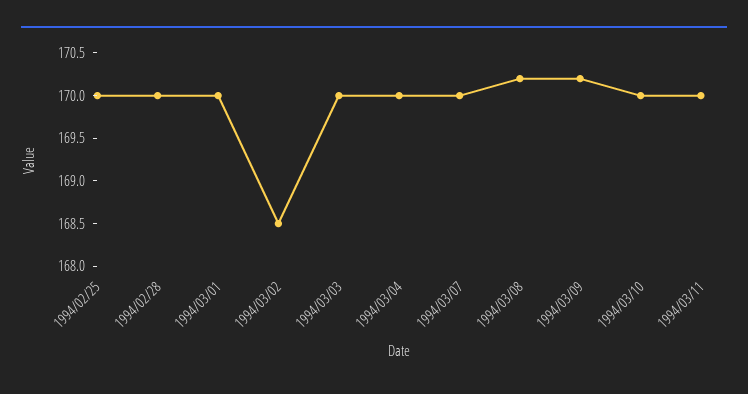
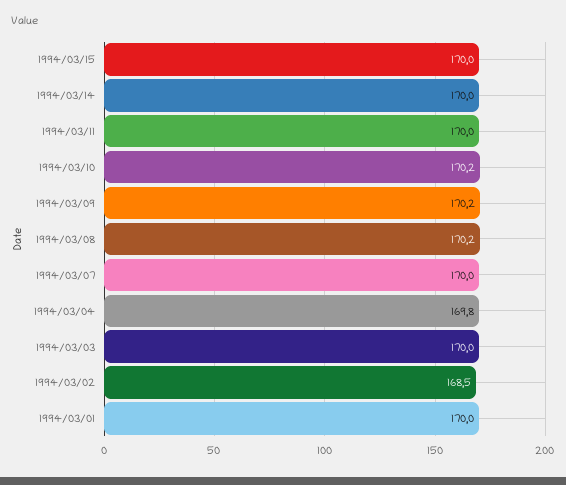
1994/02/25: 170 -> none
1994/02/28: 170 -> none
1994/03/04: 170 -> 169.8
1994/03/10: 170 -> 170.2
1994/03/15: none -> 170
1994/03/14: none -> 170

